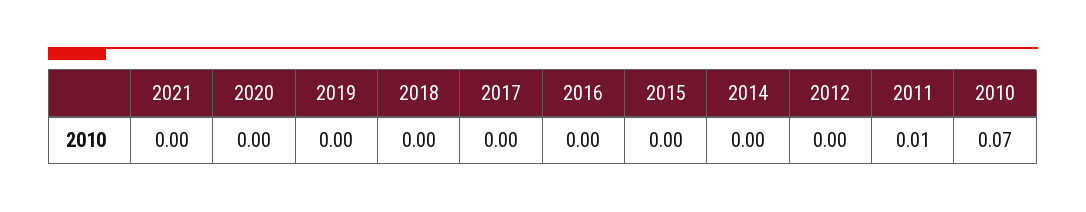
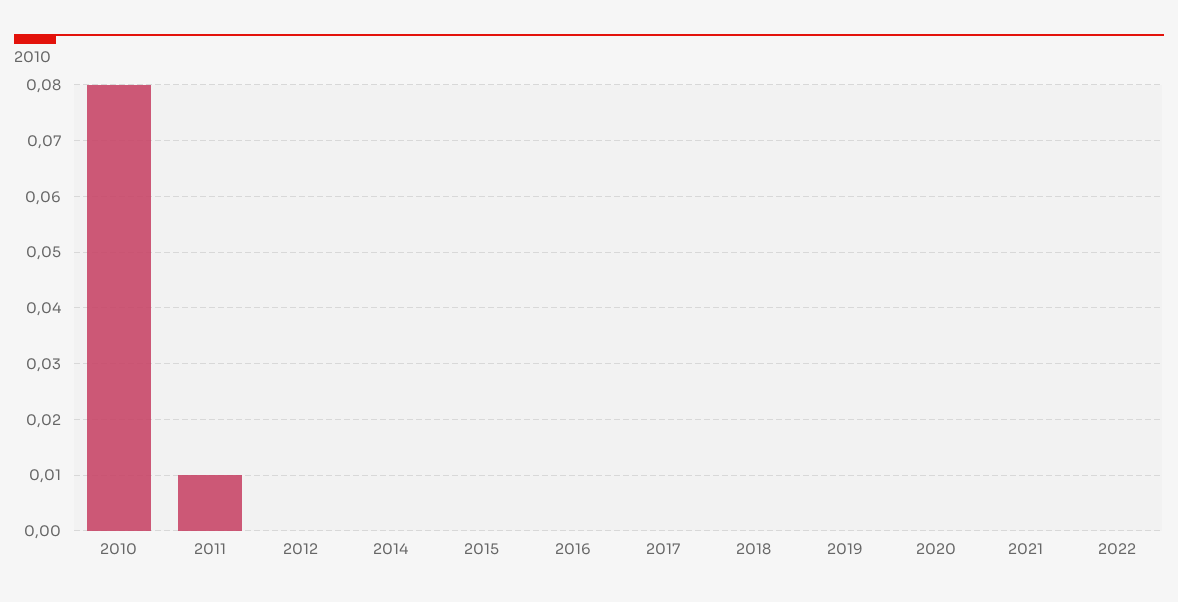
2010: 0.07 -> 0.08
2022: none -> 0

